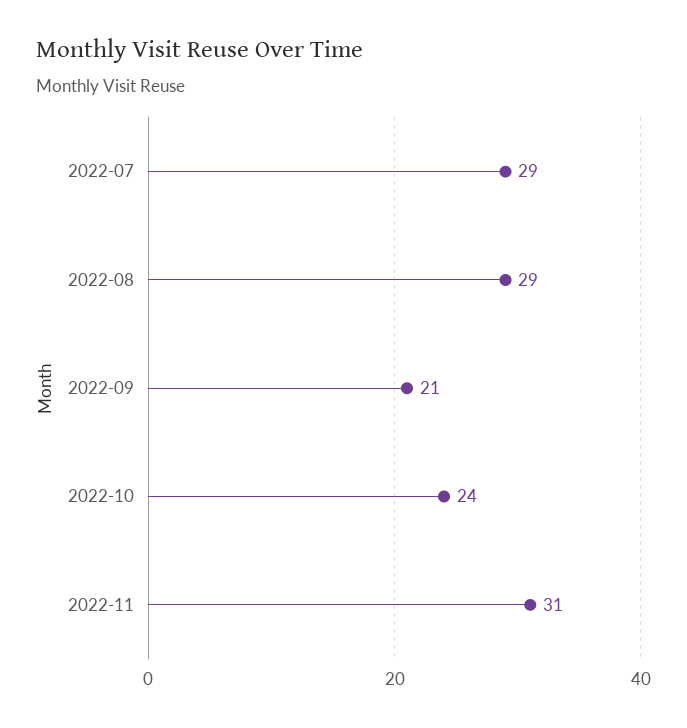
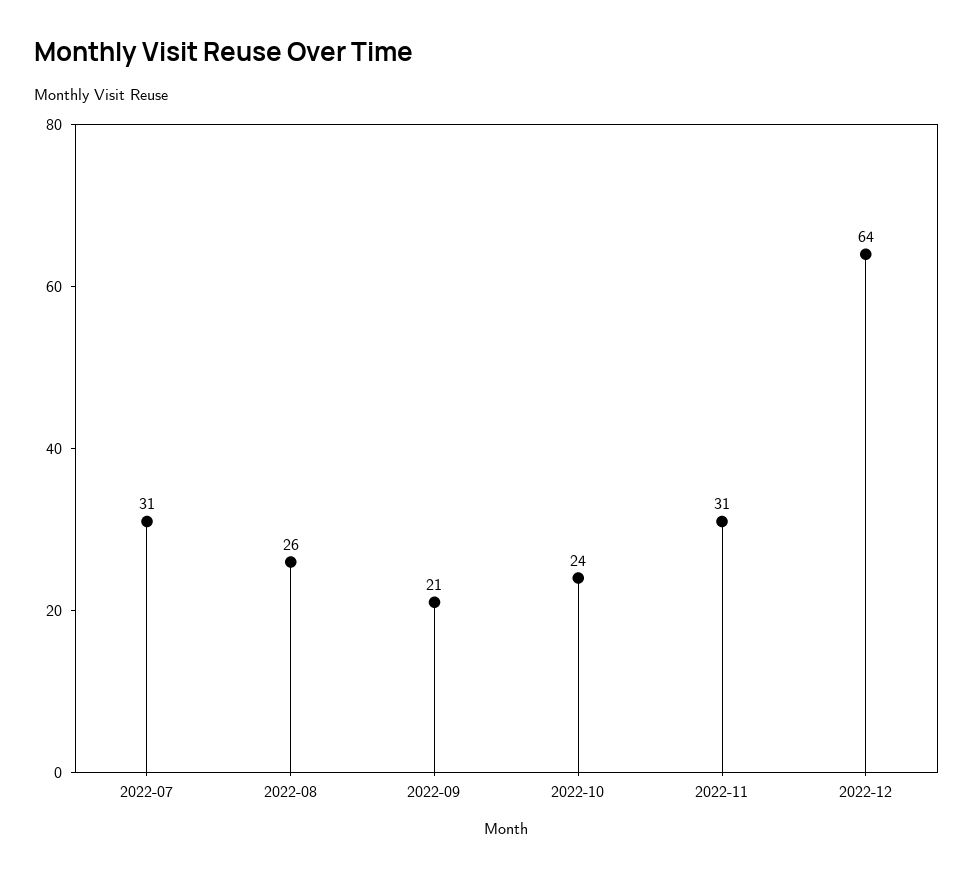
2022-07: 29 -> 31
2022-08: 29 -> 26
2022-12: none -> 64

